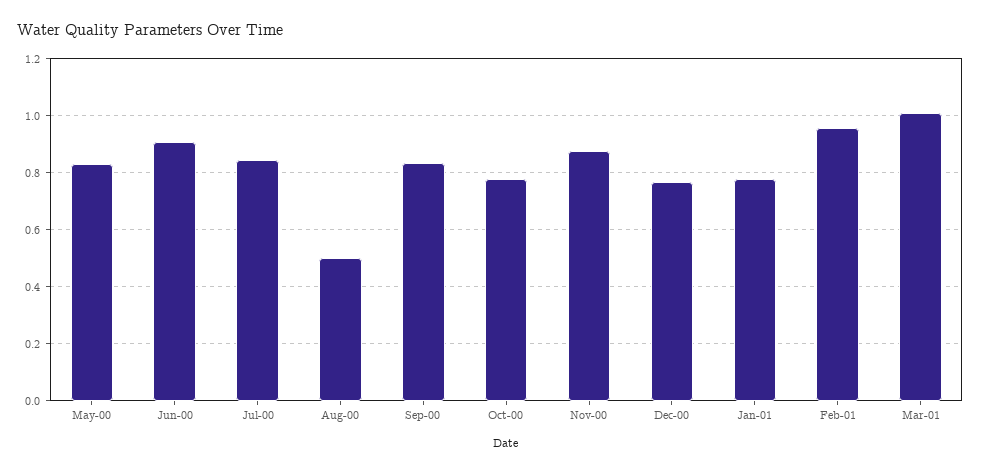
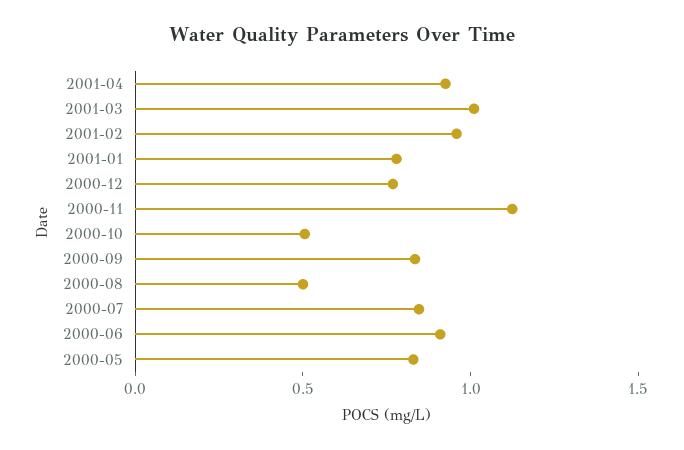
Oct-00: 0.775 -> 0.5
Nov-00: 0.875 -> 1.1
2001-04: none -> 0.9

